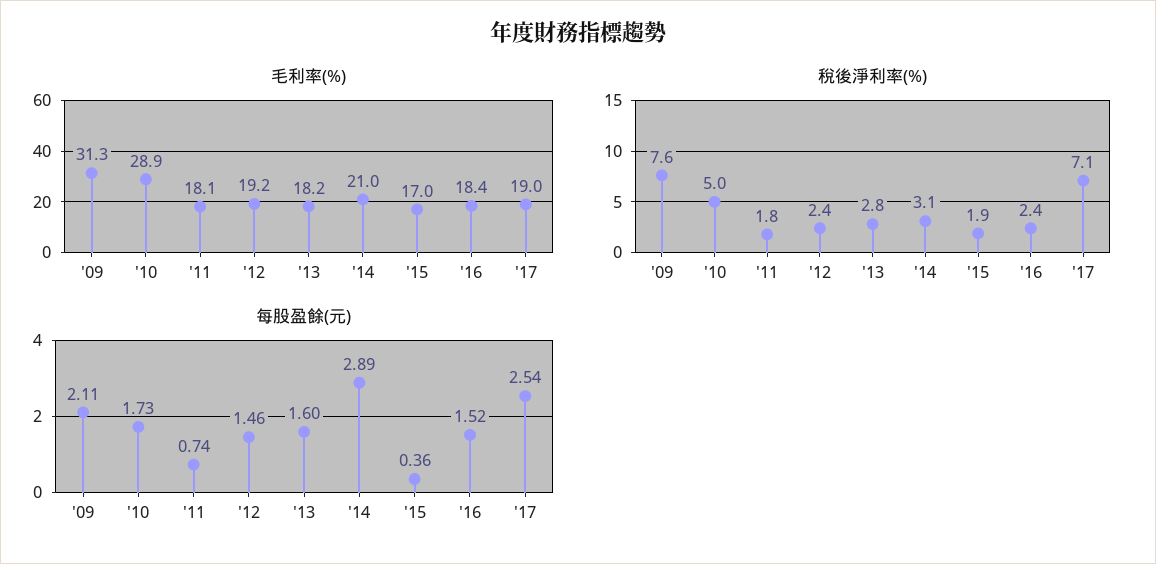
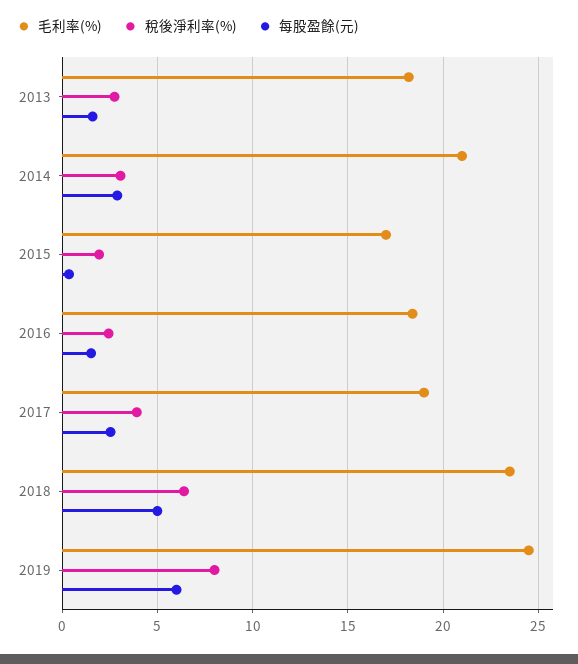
毛利率(%), '09: 31.3 -> none
毛利率(%), '10: 28.9 -> none
毛利率(%), '11: 18.1 -> none
毛利率(%), '12: 19.2 -> none
稅後淨利率(%), '09: 7.6 -> none
稅後淨利率(%), '10: 5 -> none
稅後淨利率(%), '11: 1.8 -> none
稅後淨利率(%), '12: 2.4 -> none
稅後淨利率(%), '17: 7.1 -> 4
每股盈餘(元), '09: 2.11 -> none
每股盈餘(元), '10: 1.73 -> none
每股盈餘(元), '11: 0.74 -> none
每股盈餘(元), '12: 1.46 -> none
毛利率(%), 2018: none -> 23.5
稅後淨利率(%), 2018: none -> 6.5
每股盈餘(元), 2018: none -> 5
毛利率(%), 2019: none -> 24.5
稅後淨利率(%), 2019: none -> 8
每股盈餘(元), 2019: none -> 6

